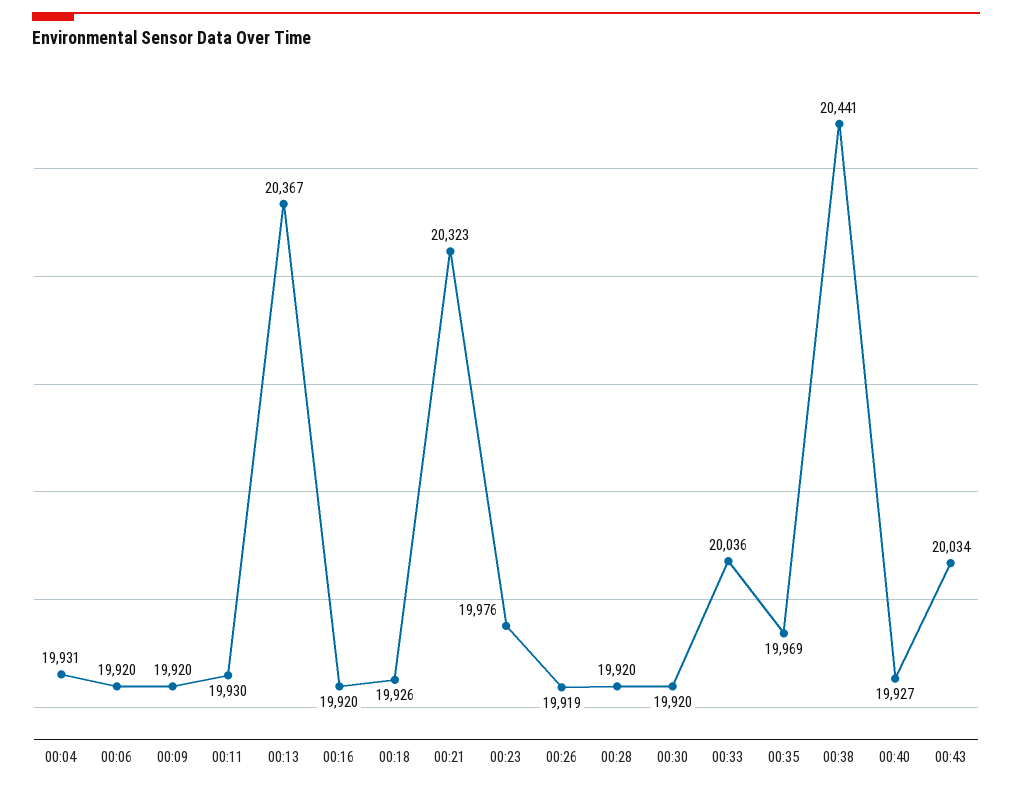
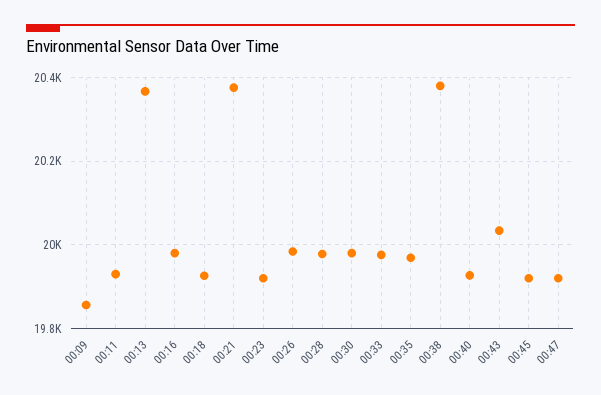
00:04: 19931 -> none
00:06: 19920 -> none
00:09: 19920 -> 19860
00:16: 19920 -> 19980
00:21: 20323 -> 20380
00:23: 19976 -> 19920
00:26: 19919 -> 19980
00:28: 19920 -> 19980
00:30: 19920 -> 19980
00:33: 20036 -> 19980
00:38: 20441 -> 20380
00:45: none -> 19920
00:47: none -> 19920

